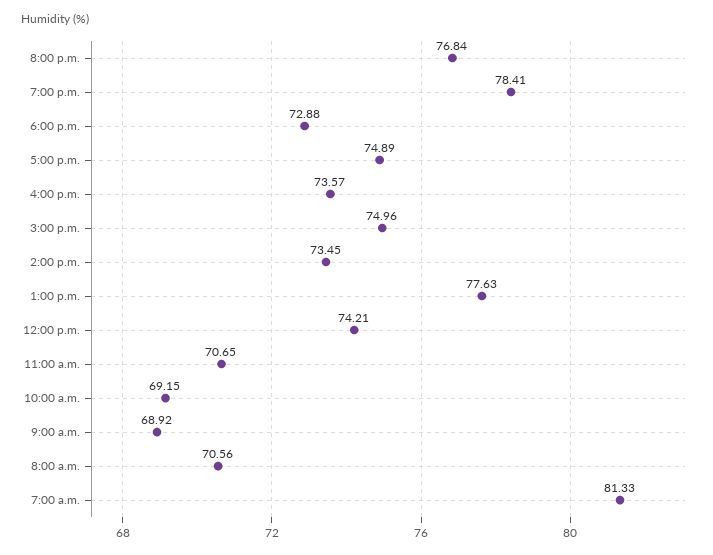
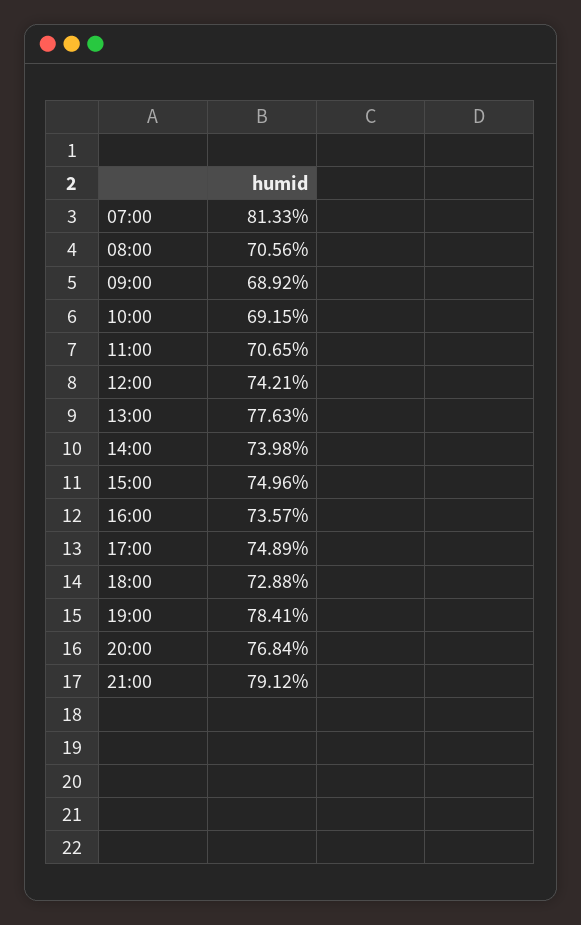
2:00 p.m.: 73.45 -> 73.98
21:00: none -> 79.12

